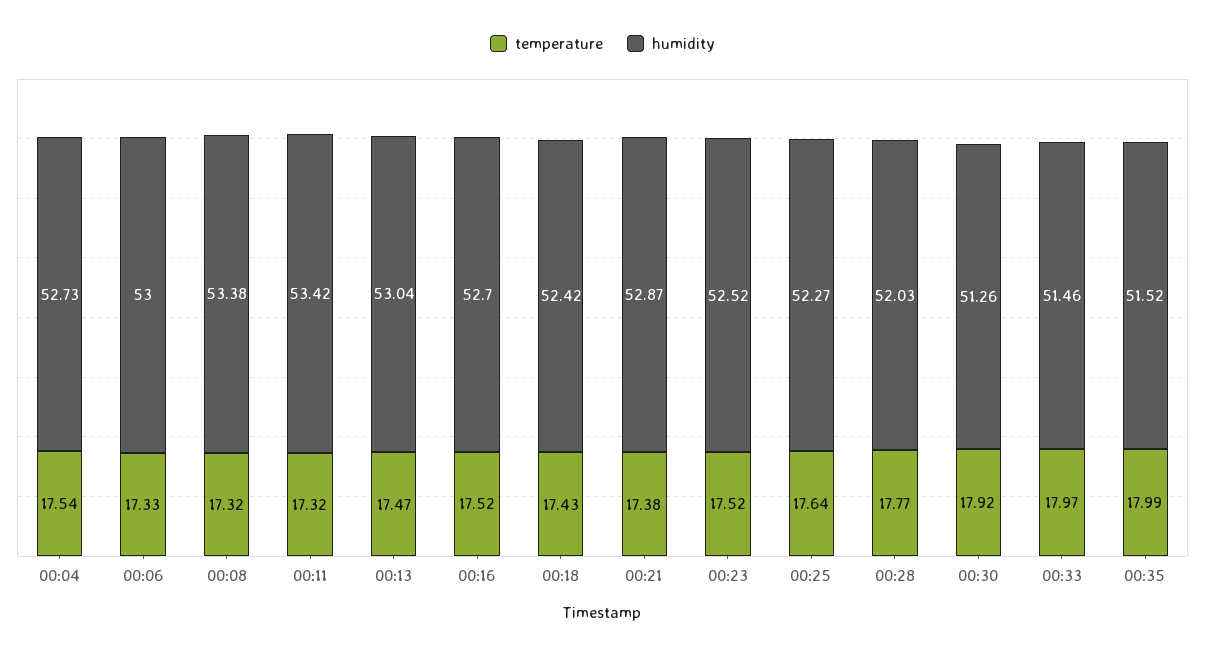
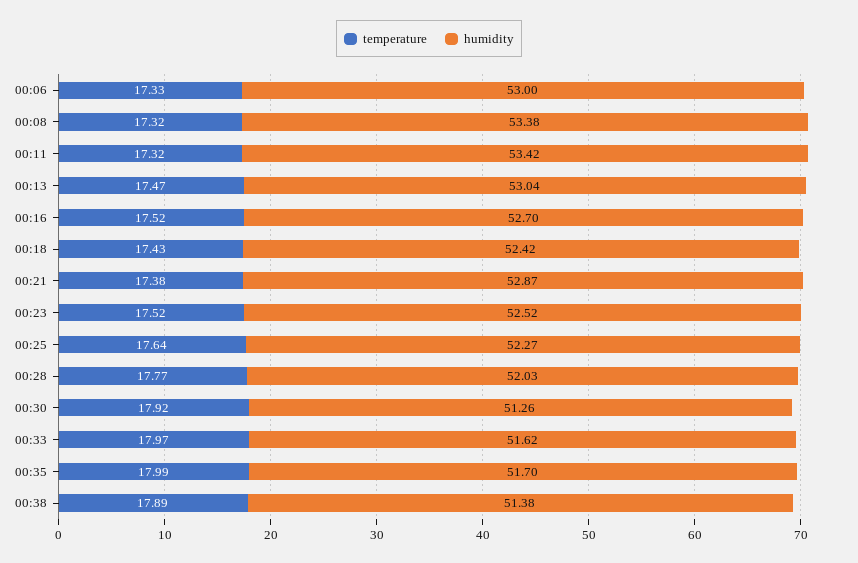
temperature, 00:04: 17.54 -> none
humidity, 00:04: 52.73 -> none
humidity, 00:33: 51.46 -> 51.62
humidity, 00:35: 51.52 -> 51.7
temperature, 00:38: none -> 17.89
humidity, 00:38: none -> 51.38

